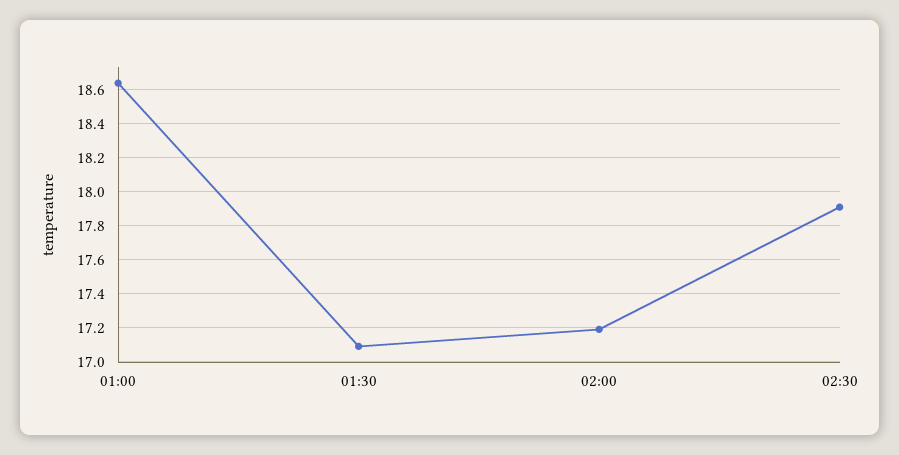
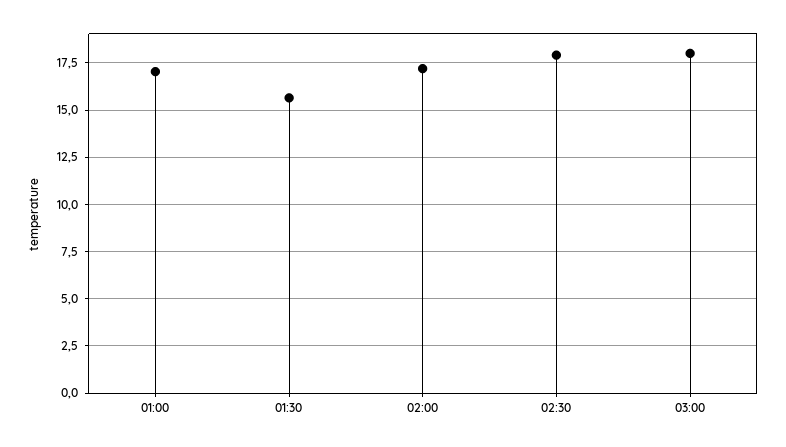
01:00: 18.65 -> 17
01:30: 17.1 -> 15.5
03:00: none -> 18

